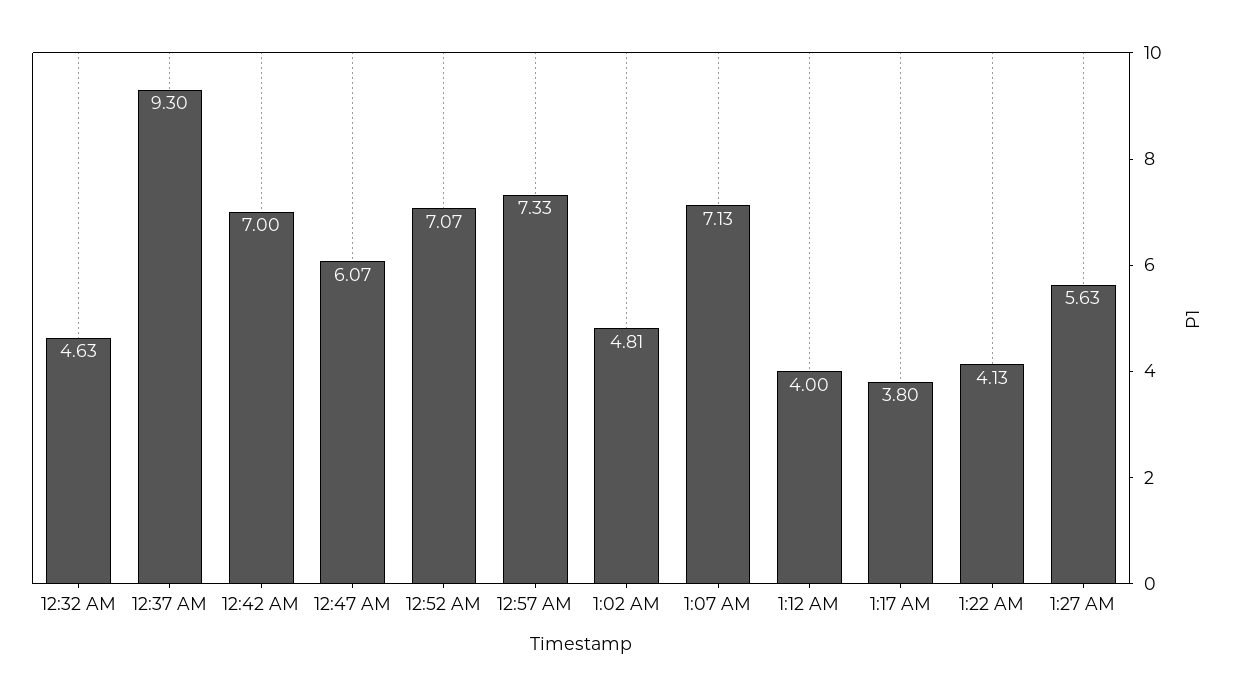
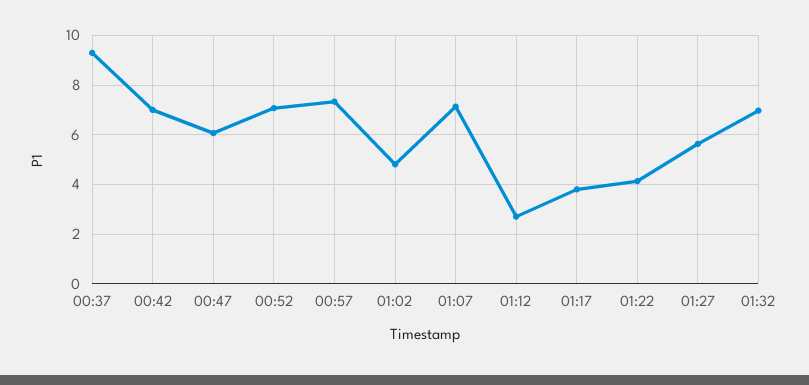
12:32 AM: 4.63 -> none
1:12 AM: 4 -> 2.75
01:32: none -> 7

